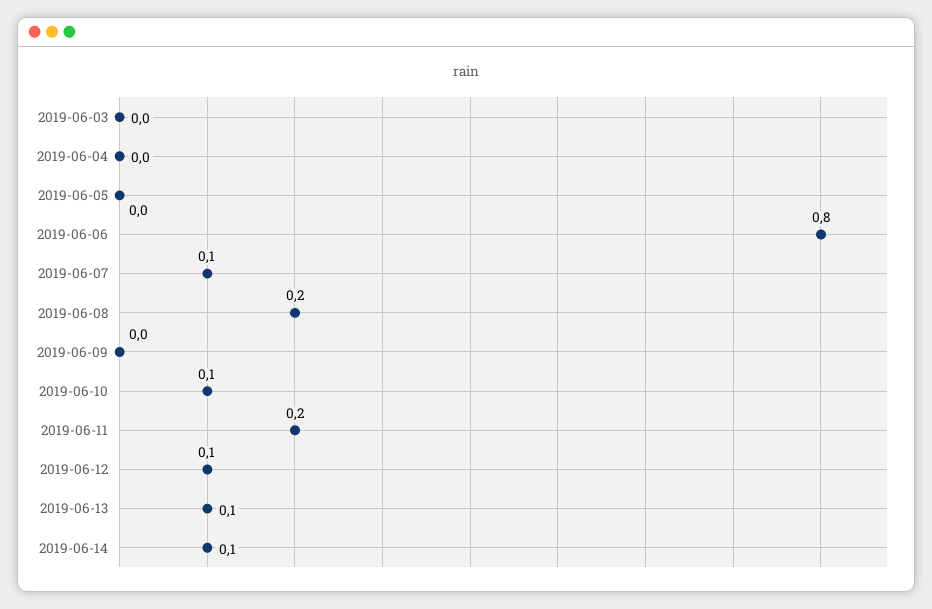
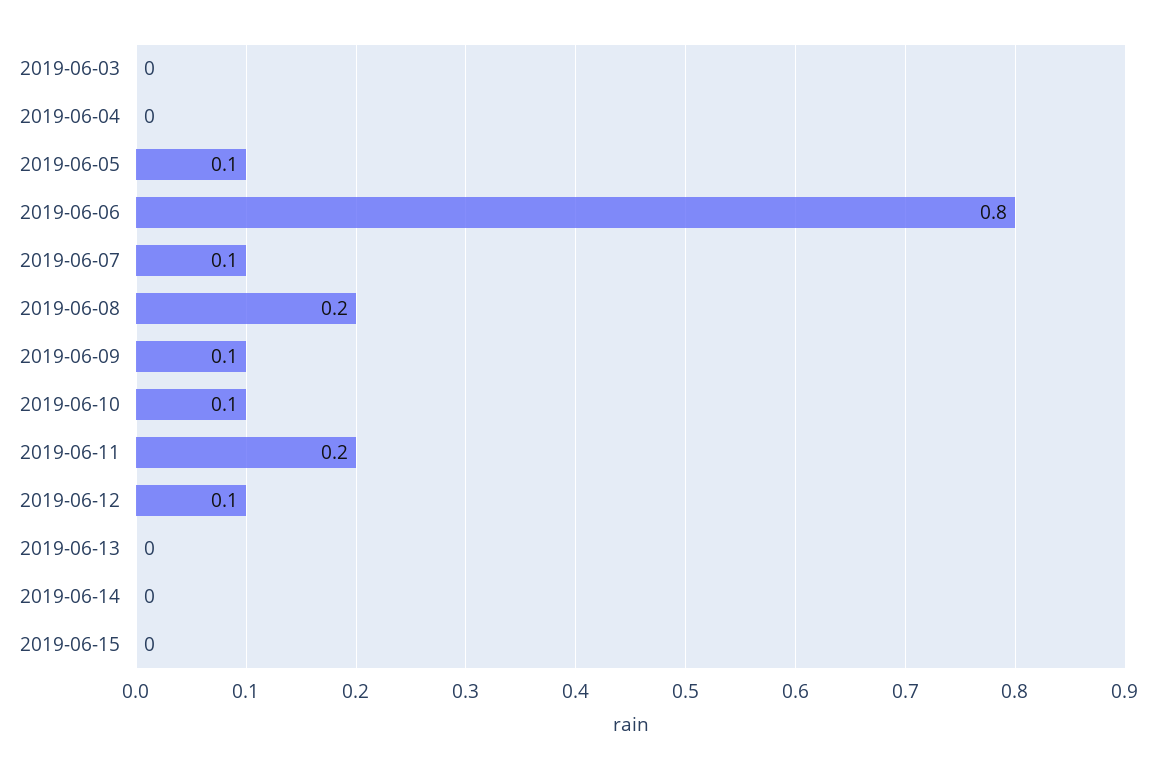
2019-06-05: 0 -> 0.1
2019-06-09: 0 -> 0.1
2019-06-13: 0.1 -> 0
2019-06-14: 0.1 -> 0
2019-06-15: none -> 0

